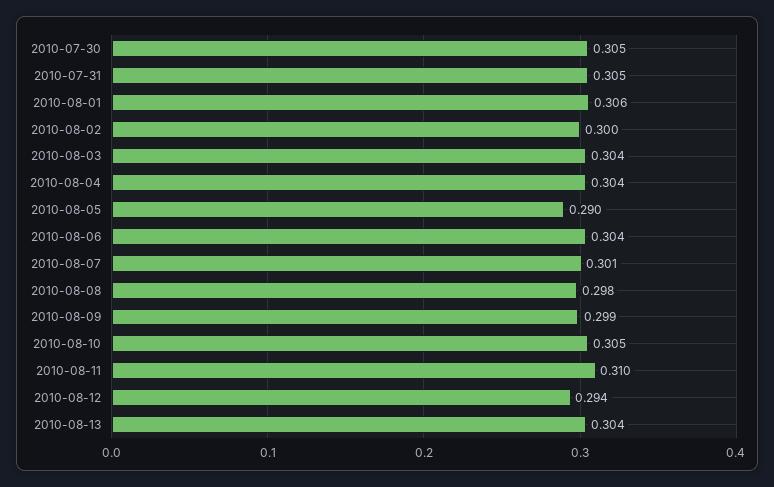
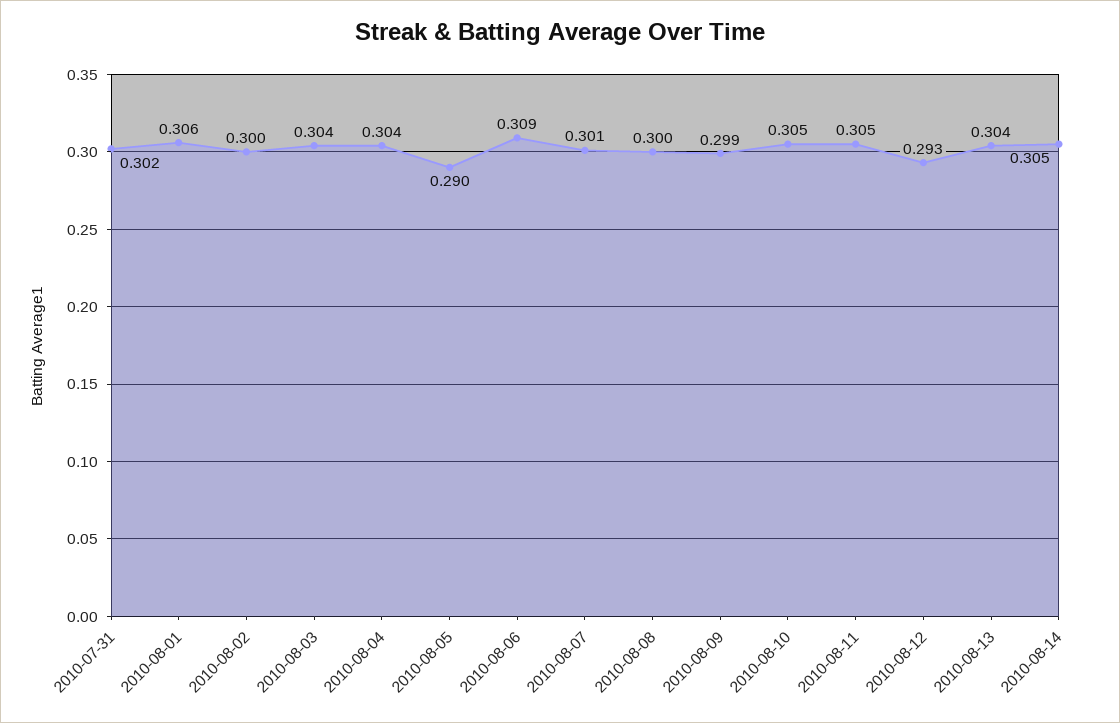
2010-07-30: 0.305 -> none
2010-07-31: 0.305 -> 0.302
2010-08-06: 0.304 -> 0.309
2010-08-08: 0.298 -> 0.3
2010-08-11: 0.31 -> 0.305
2010-08-12: 0.294 -> 0.293
2010-08-14: none -> 0.305

